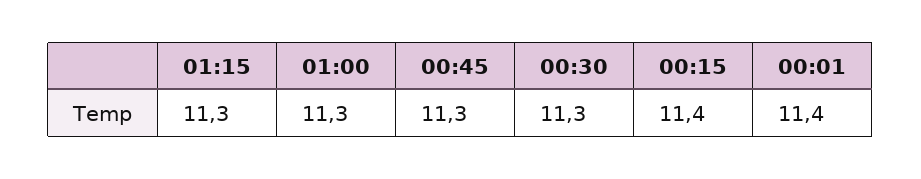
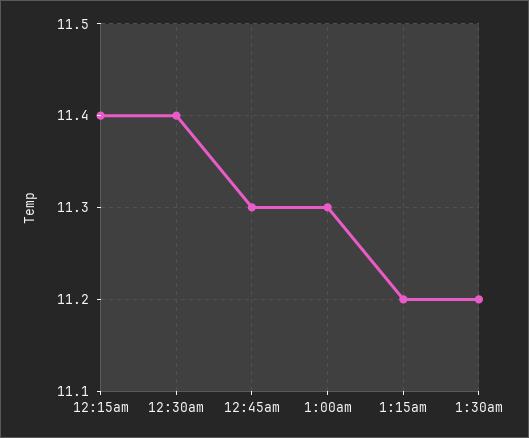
01:15: 11.3 -> 11.2
00:30: 11.3 -> 11.4
00:01: 11.4 -> none
1:30am: none -> 11.2

